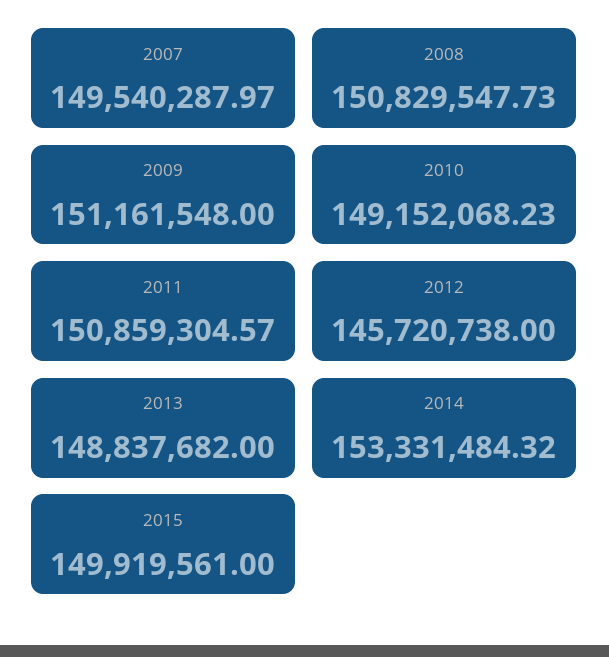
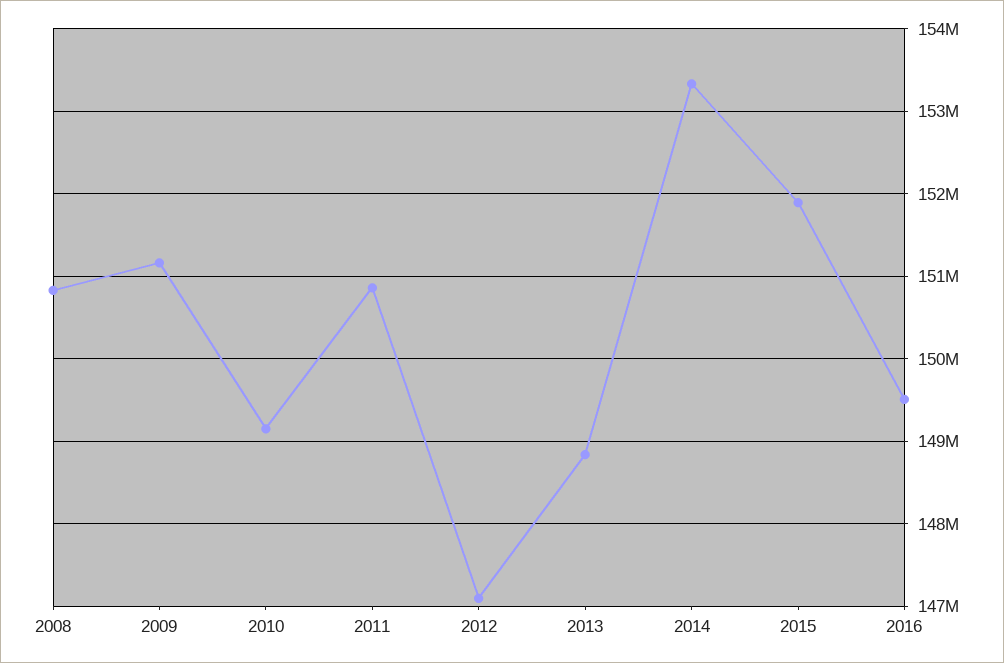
2007: 149540287.97 -> none
2012: 145720738 -> 147100000
2015: 149919561 -> 151900000
2016: none -> 149500000

